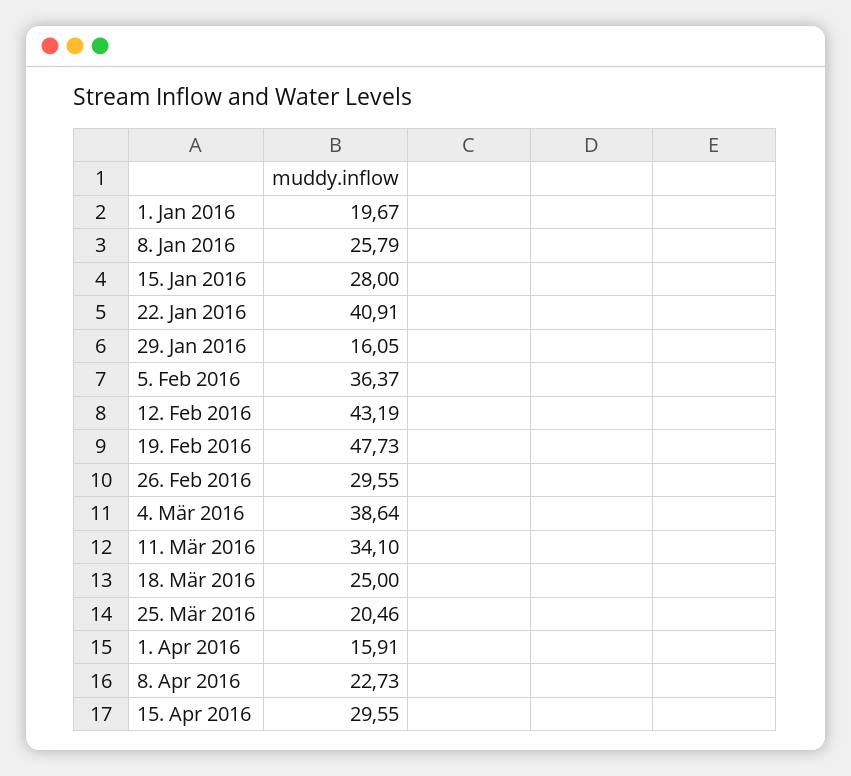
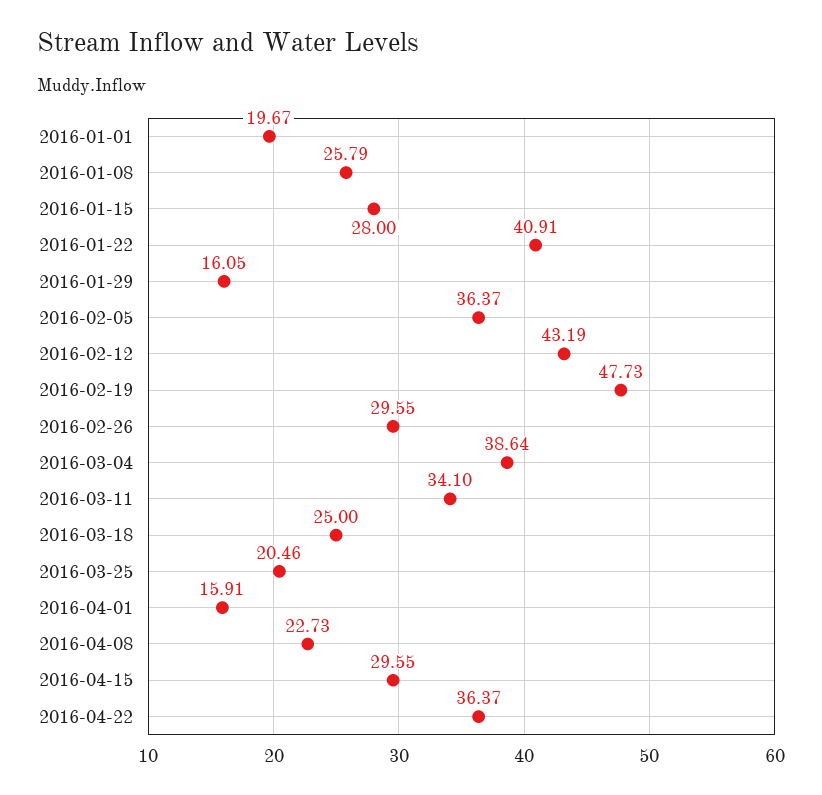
2016-04-22: none -> 36.37

